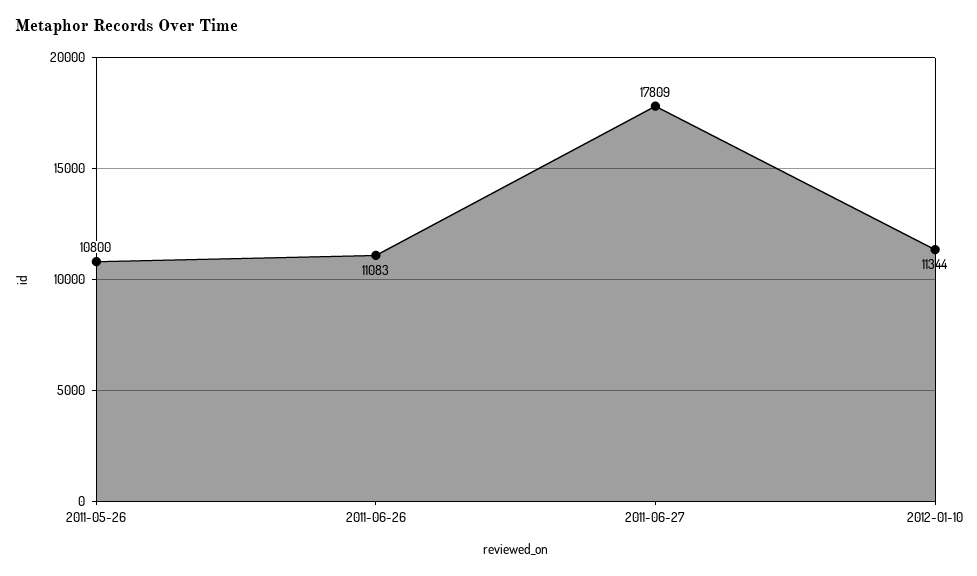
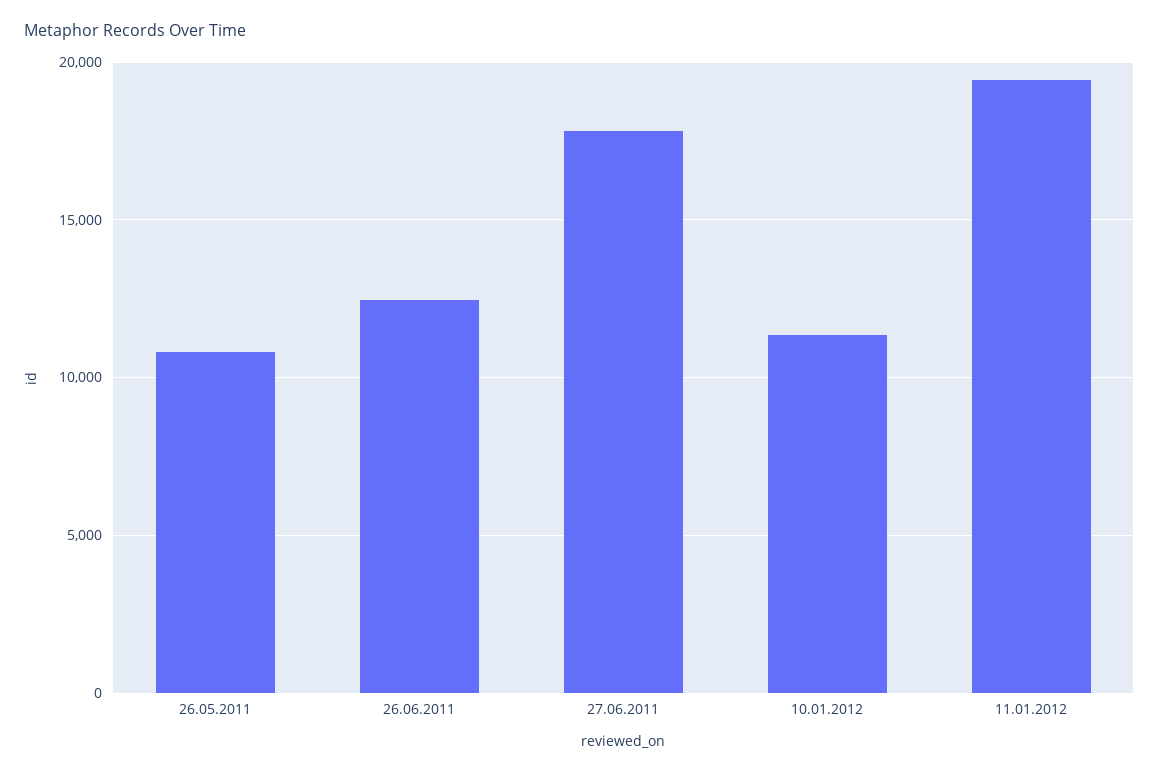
2011-06-26: 11083 -> 12500
11.01.2012: none -> 19500

